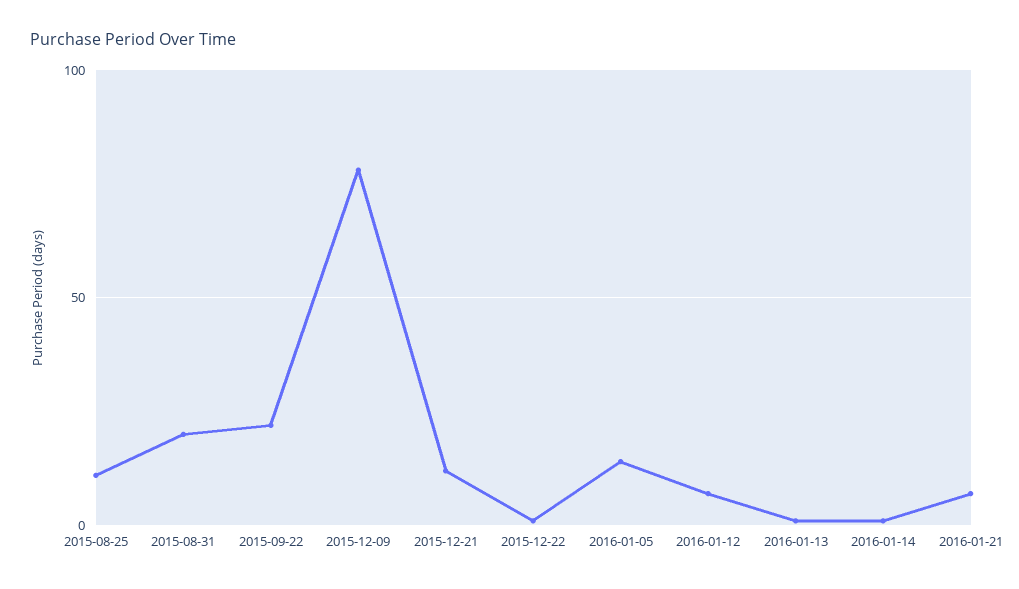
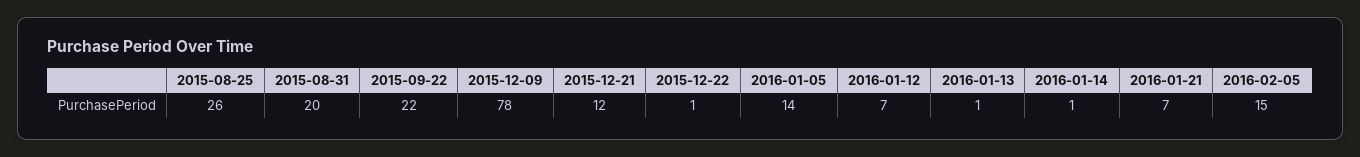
2015-08-25: 10 -> 26
2016-02-05: none -> 15

